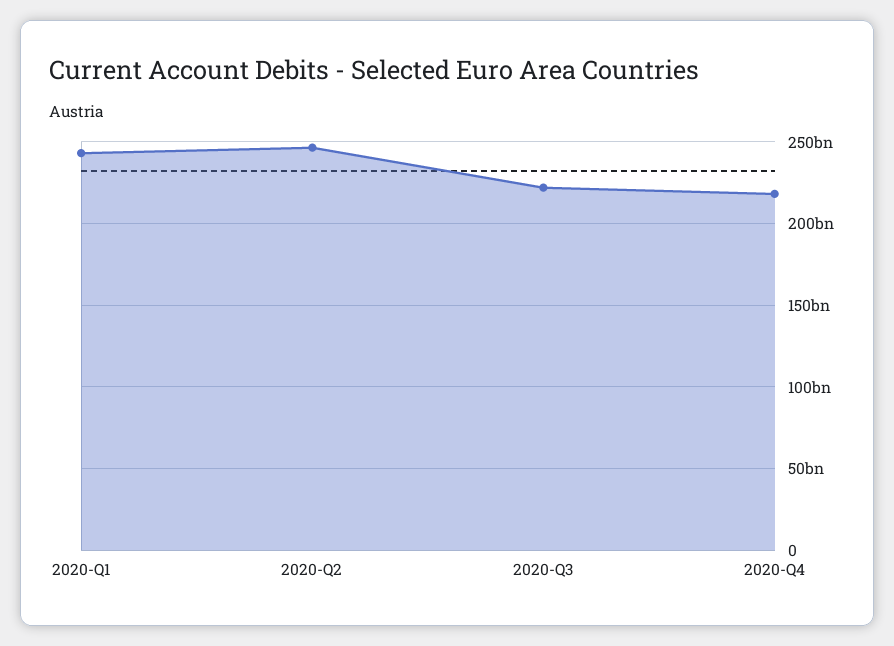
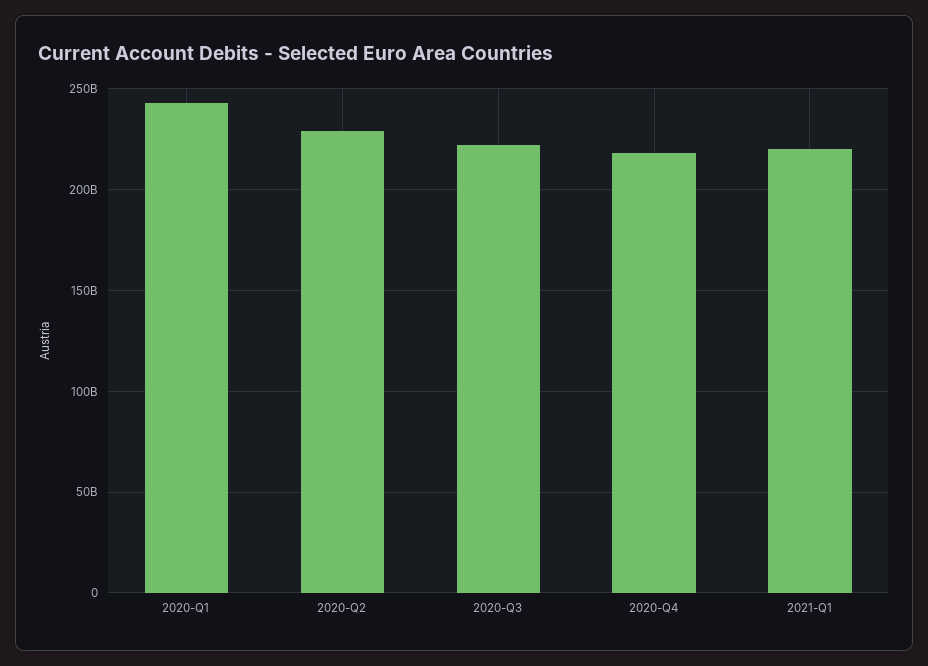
2020-Q2: 245000000000 -> 230000000000
2021-Q1: none -> 220000000000

